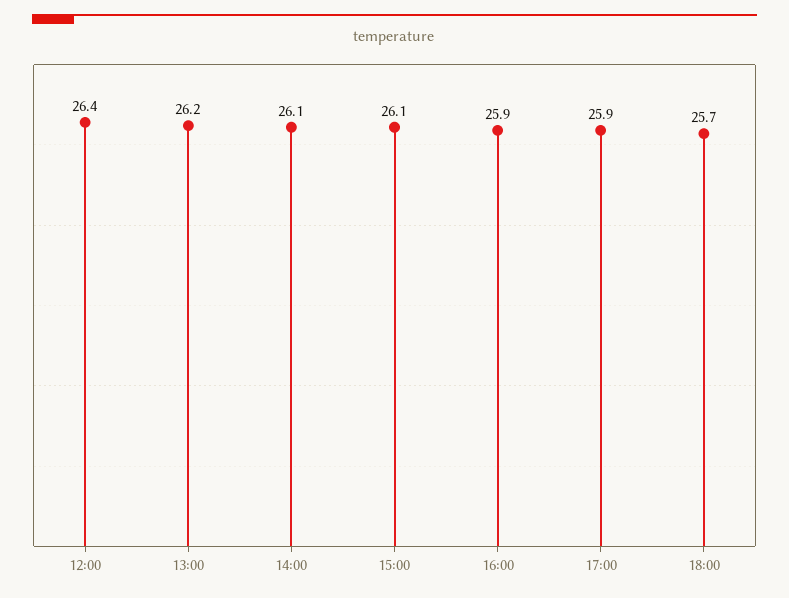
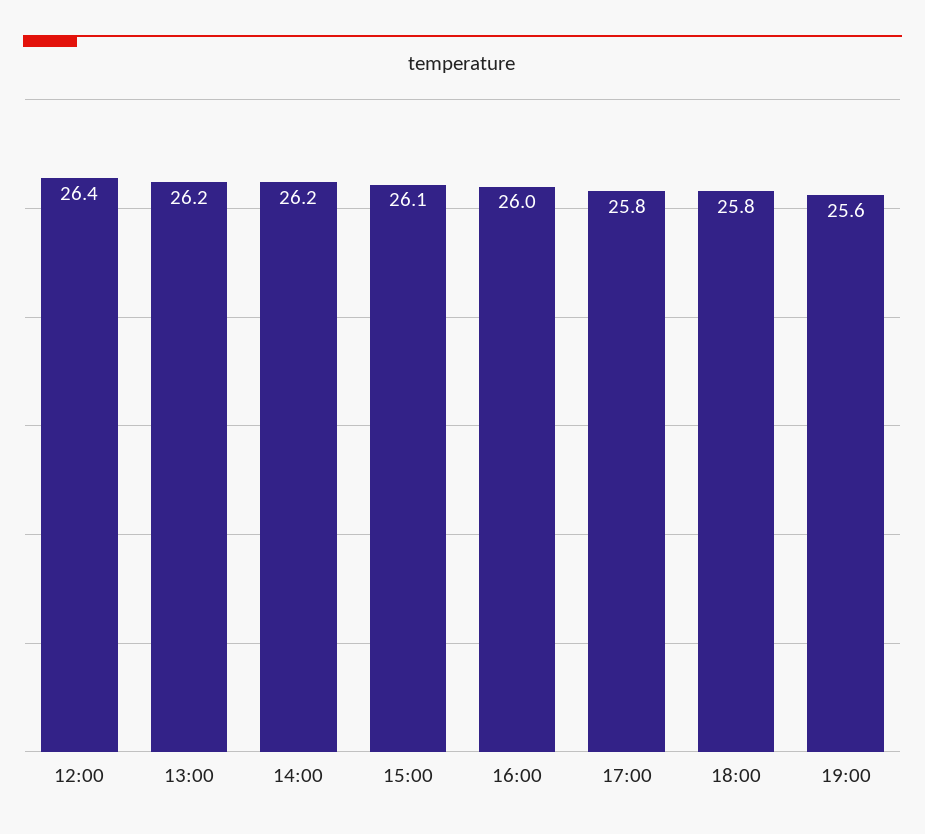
14:00: 26.1 -> 26.2
16:00: 25.9 -> 26
17:00: 25.9 -> 25.8
18:00: 25.7 -> 25.8
19:00: none -> 25.6

